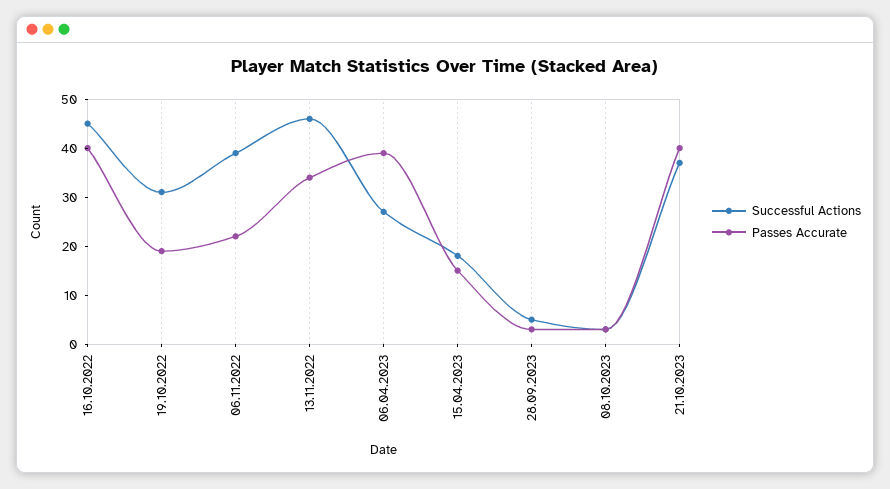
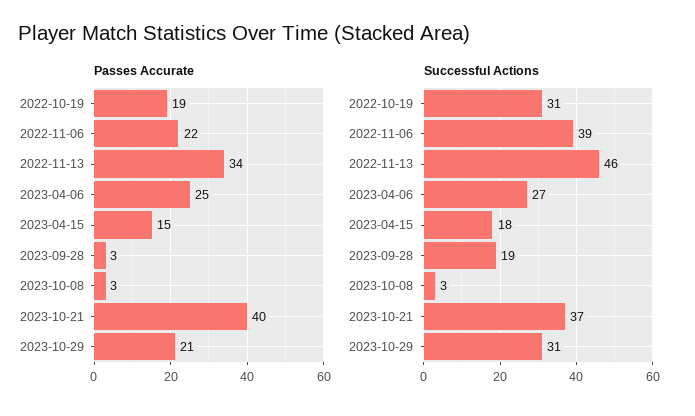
Successful Actions, 16.10.2022: 45 -> none
Passes Accurate, 16.10.2022: 40 -> none
Passes Accurate, 06.04.2023: 40 -> 25
Successful Actions, 28.09.2023: 5 -> 19
Passes Accurate, 2023-10-29: none -> 21
Successful Actions, 2023-10-29: none -> 31

